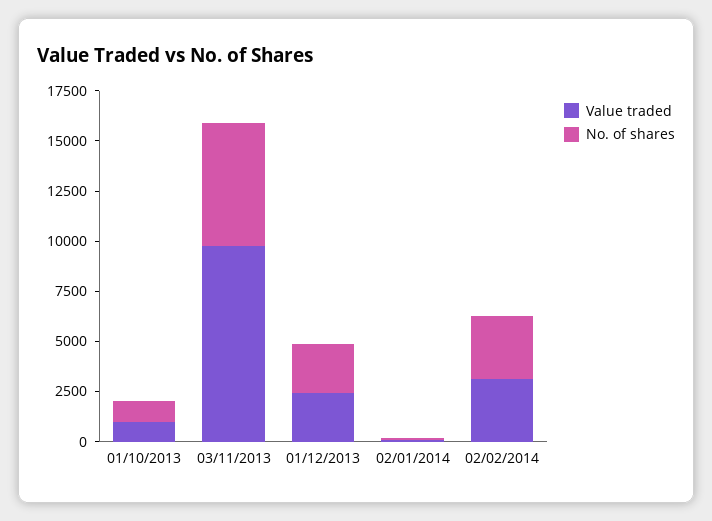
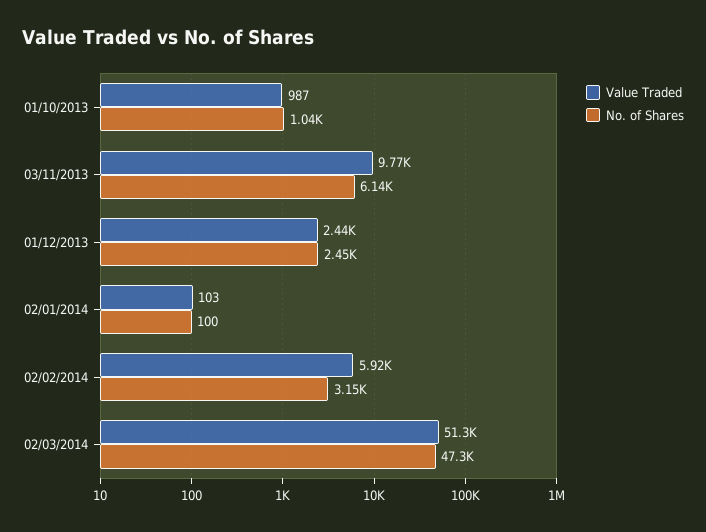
Value traded, 02/02/2014: 3000 -> 5920
Value traded, 02/03/2014: none -> 51300
No. of shares, 02/03/2014: none -> 47300

